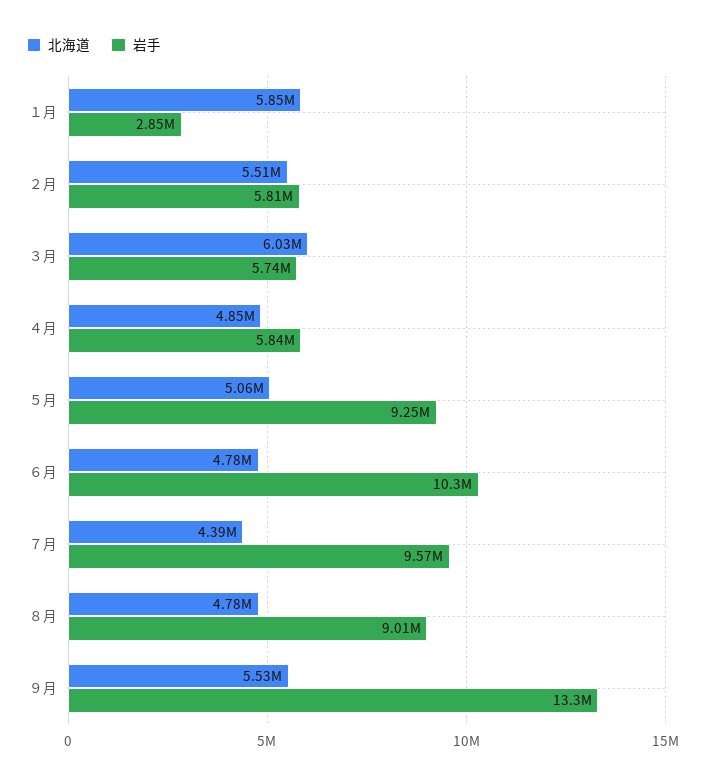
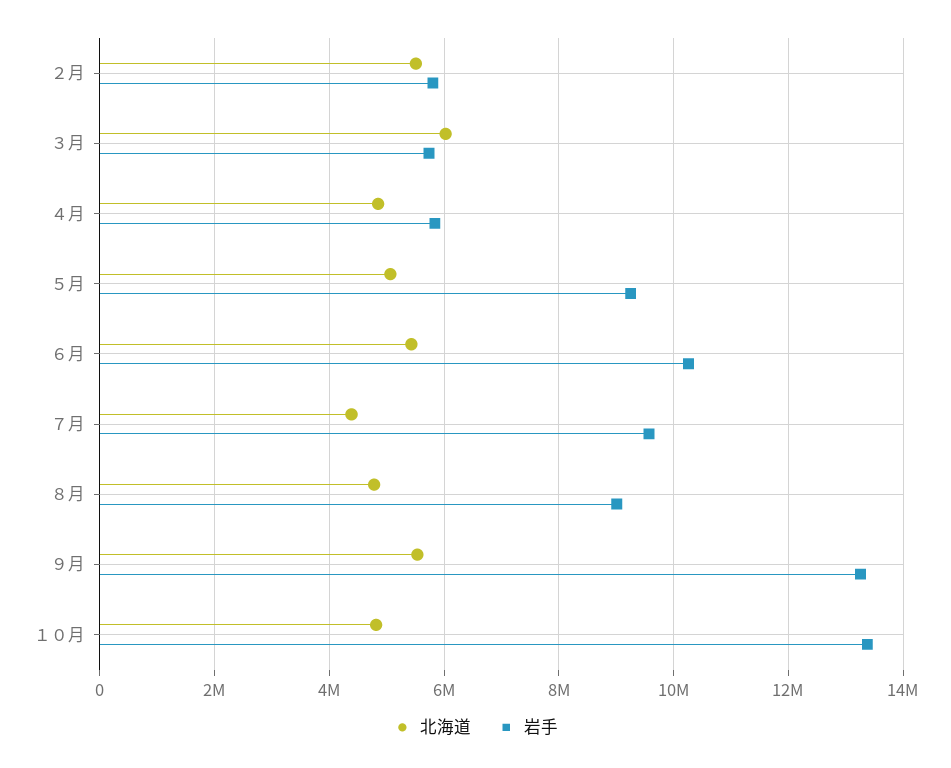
北海道, １月: 5850000 -> none
岩手, １月: 2850000 -> none
北海道, ６月: 4780000 -> 5400000
北海道, １０月: none -> 4800000
岩手, １０月: none -> 13400000

